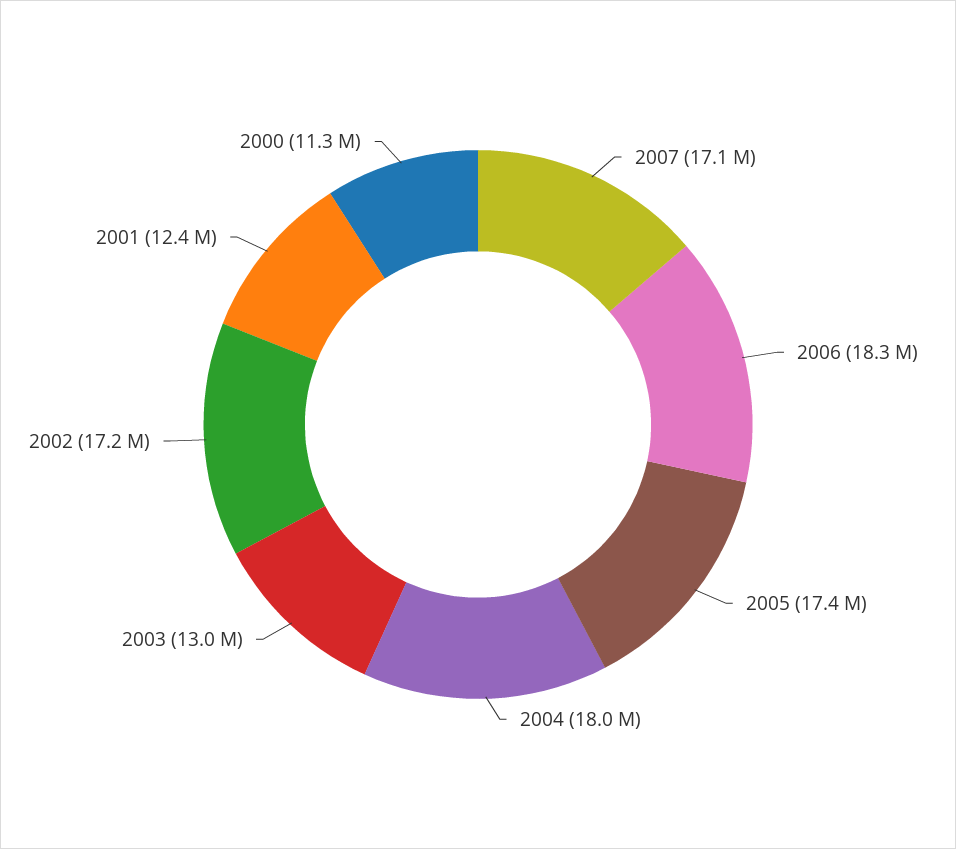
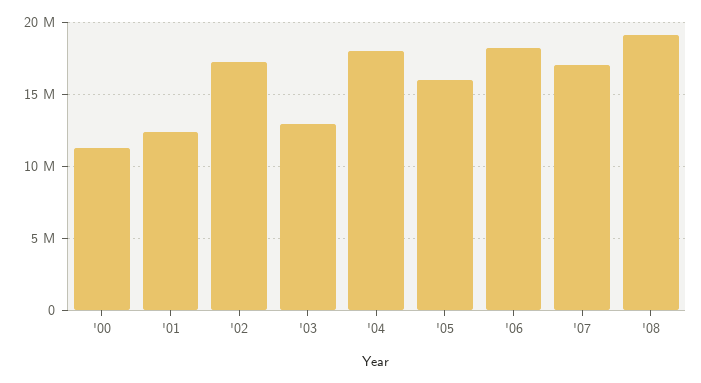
2005: 17400000 -> 16000000
'08: none -> 19000000

